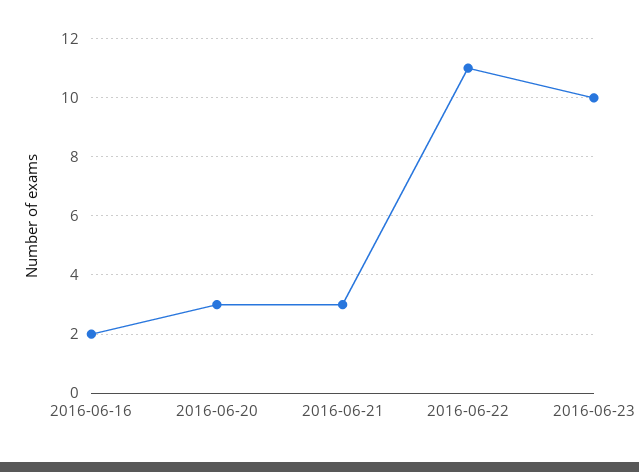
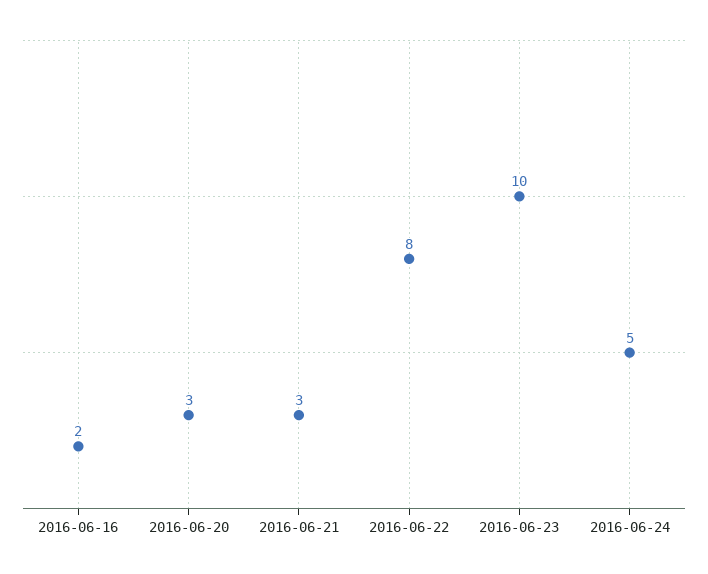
2016-06-22: 11 -> 8
2016-06-24: none -> 5

